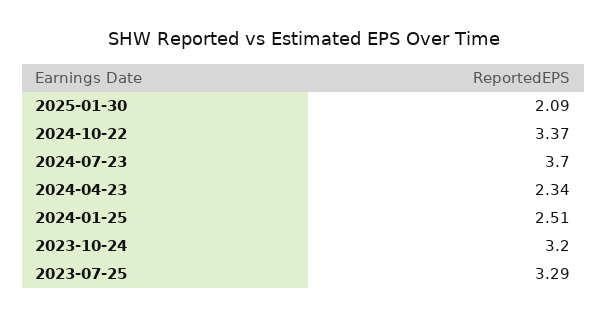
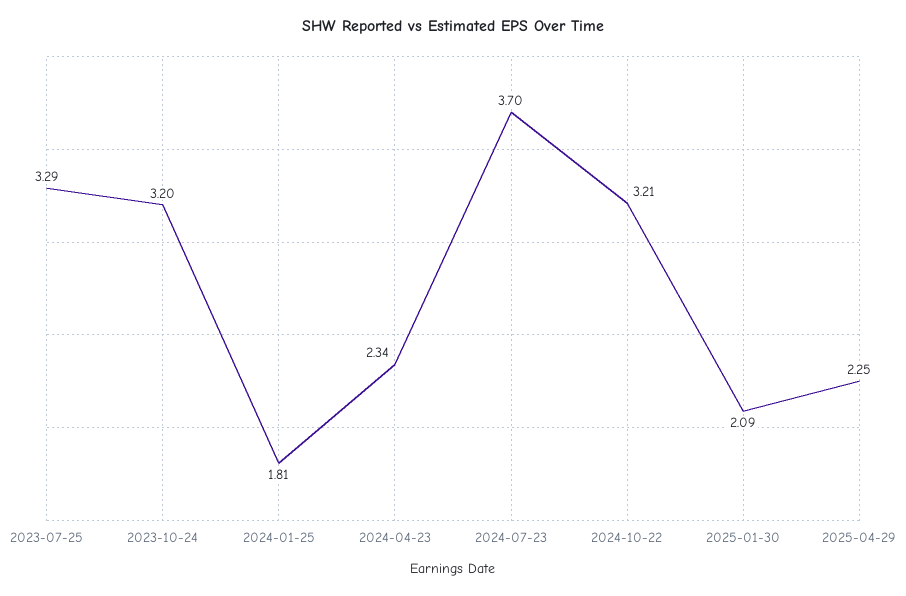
2024-10-22: 3.37 -> 3.21
2024-01-25: 2.51 -> 1.81
2025-04-29: none -> 2.25

